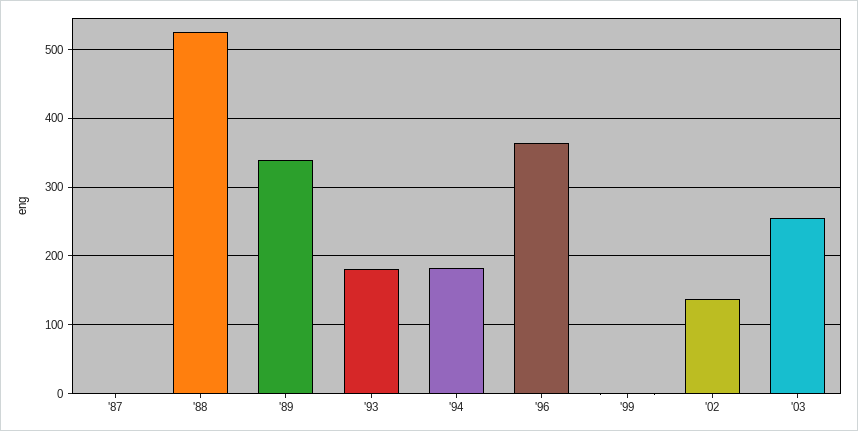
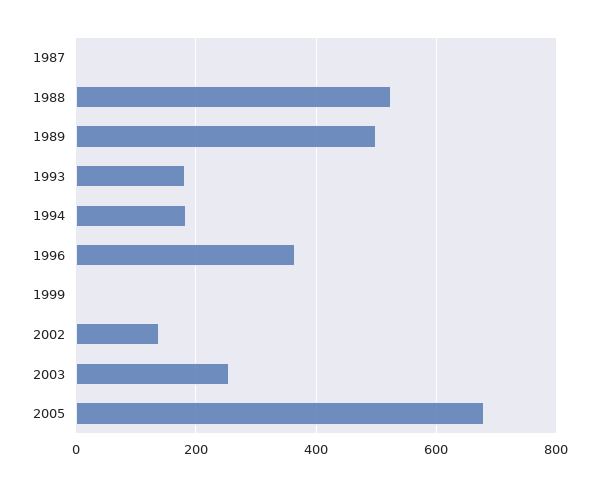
'89: 340 -> 500
2005: none -> 680

